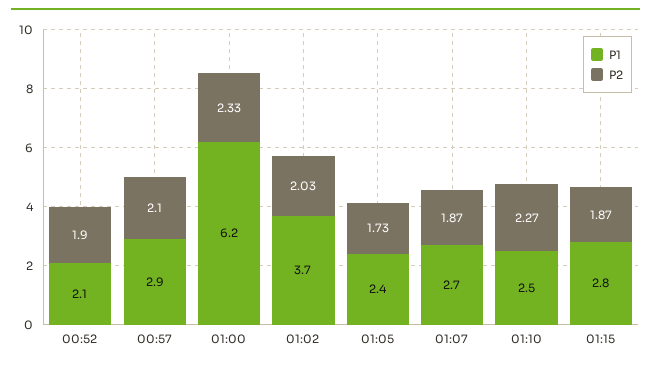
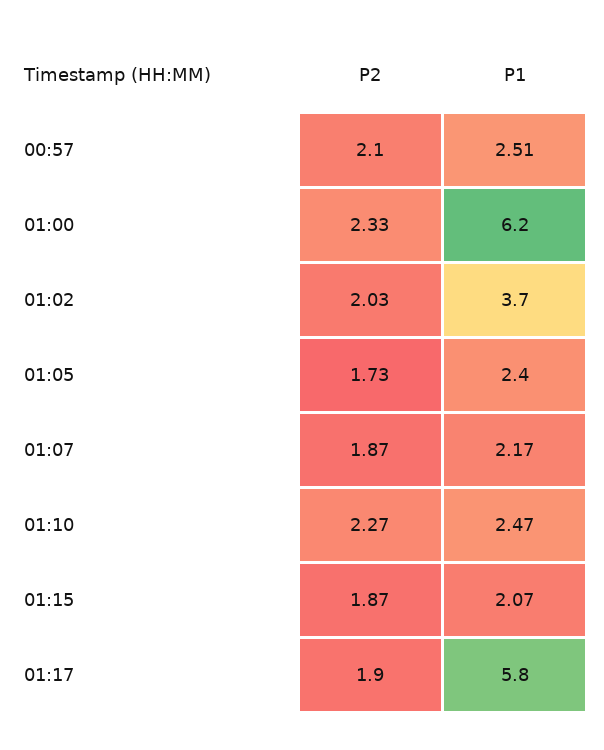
P1, 00:52: 2.1 -> none
P2, 00:52: 1.9 -> none
P1, 00:57: 2.9 -> 2.51
P1, 01:07: 2.7 -> 2.17
P1, 01:15: 2.8 -> 2.07
P2, 01:17: none -> 1.9
P1, 01:17: none -> 5.8

